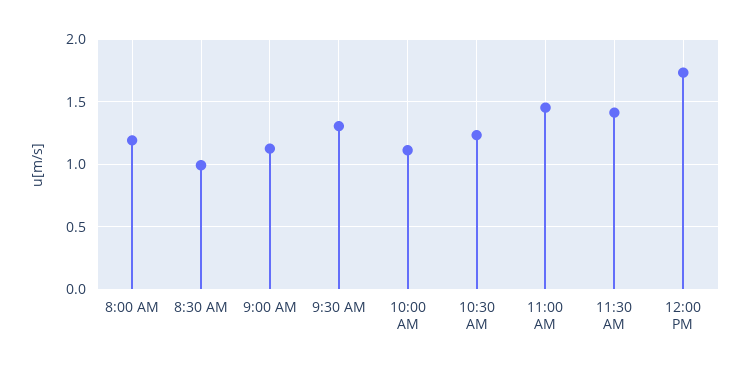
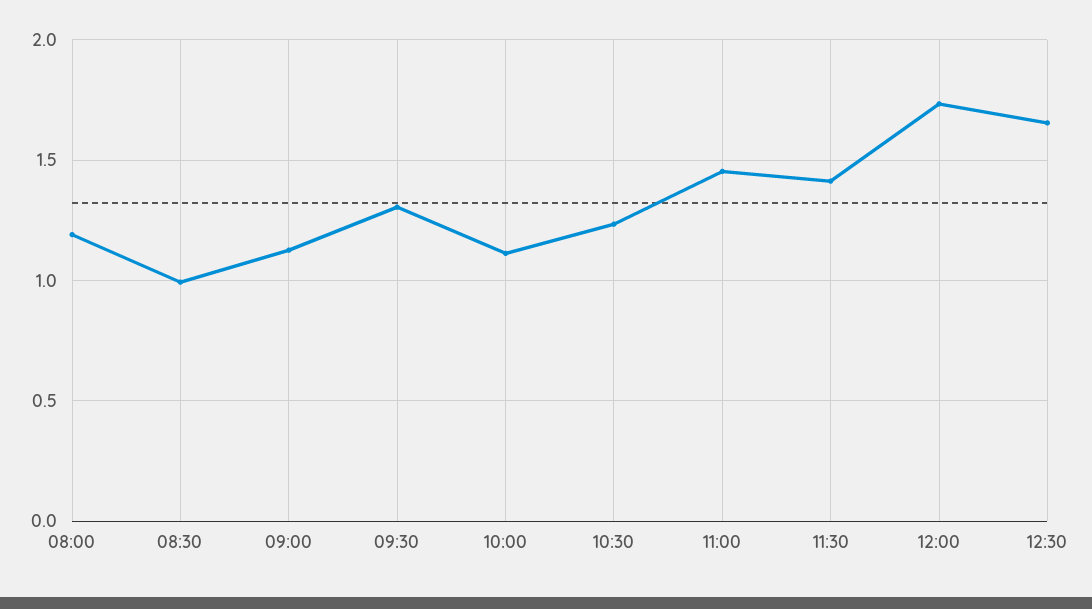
12:30: none -> 1.65

